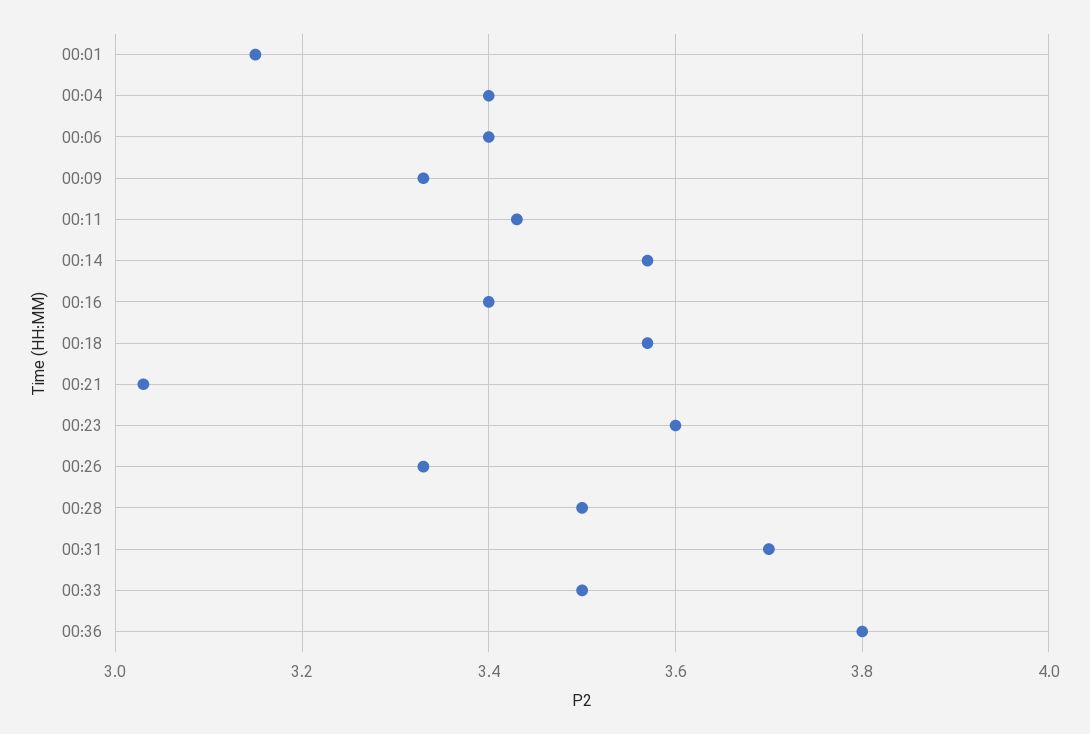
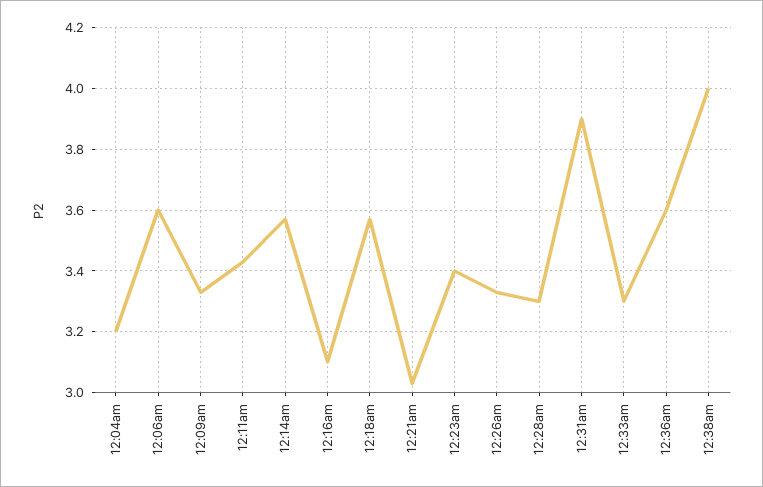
00:01: 3.15 -> none
00:04: 3.4 -> 3.2
00:06: 3.4 -> 3.6
00:16: 3.4 -> 3.1
00:23: 3.6 -> 3.4
00:28: 3.5 -> 3.3
00:31: 3.7 -> 3.9
00:33: 3.5 -> 3.3
00:36: 3.8 -> 3.6
12:38am: none -> 4

